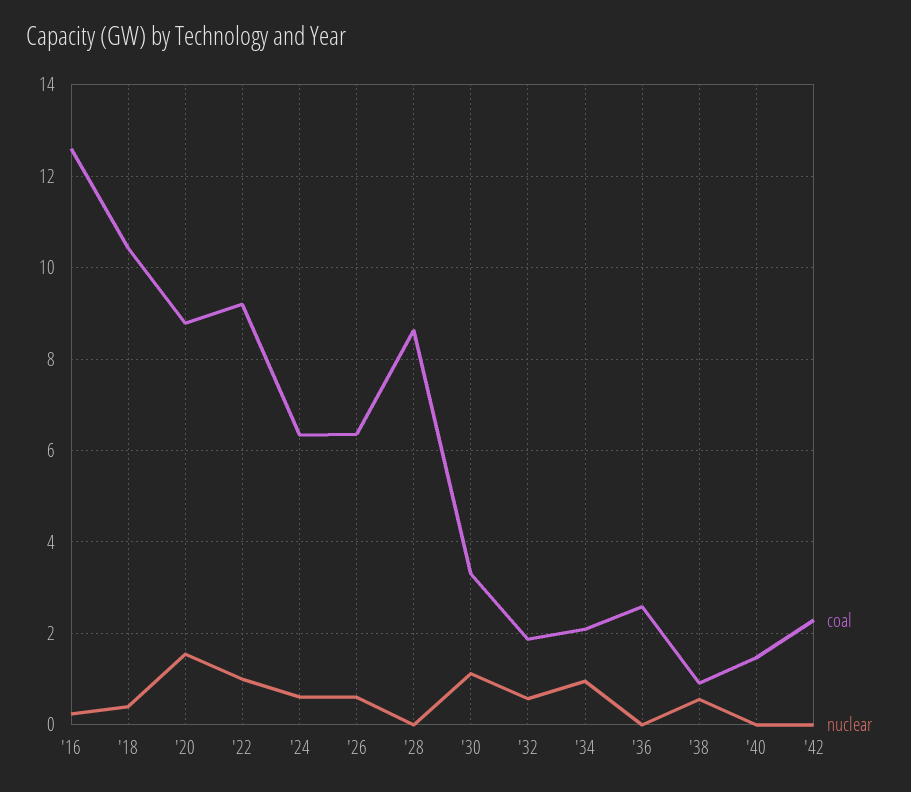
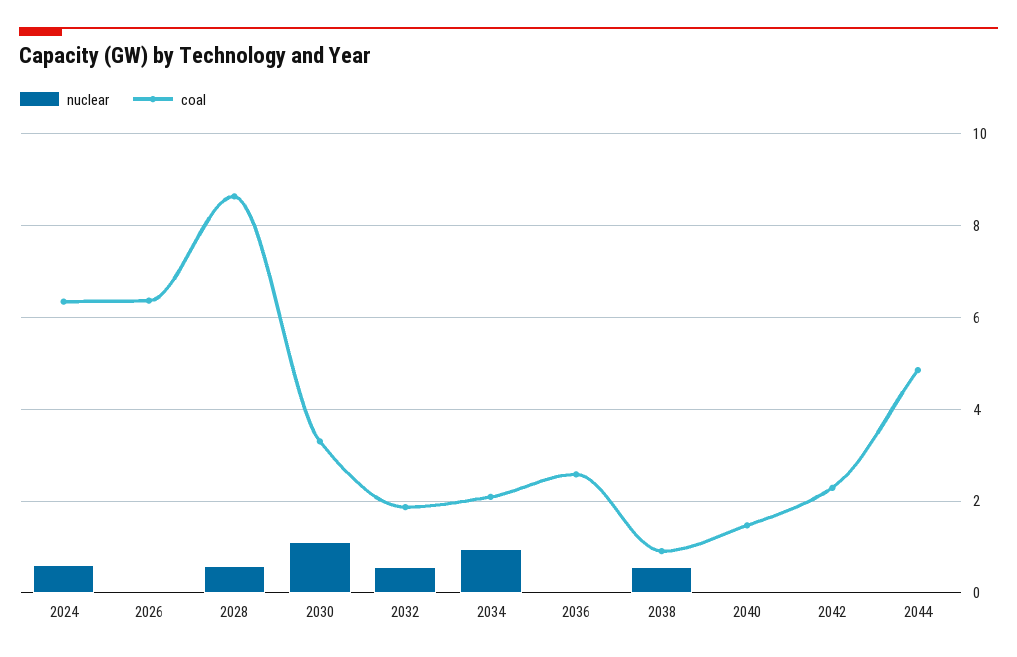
coal, '16: 12.6 -> none
nuclear, '16: 0.2 -> none
coal, '18: 10.4 -> none
nuclear, '18: 0.4 -> none
coal, '20: 8.8 -> none
nuclear, '20: 1.6 -> none
coal, '22: 9.2 -> none
nuclear, '22: 1 -> none
nuclear, '26: 0.6 -> 0
nuclear, '28: 0 -> 0.6
nuclear, 2044: none -> 0
coal, 2044: none -> 4.8

